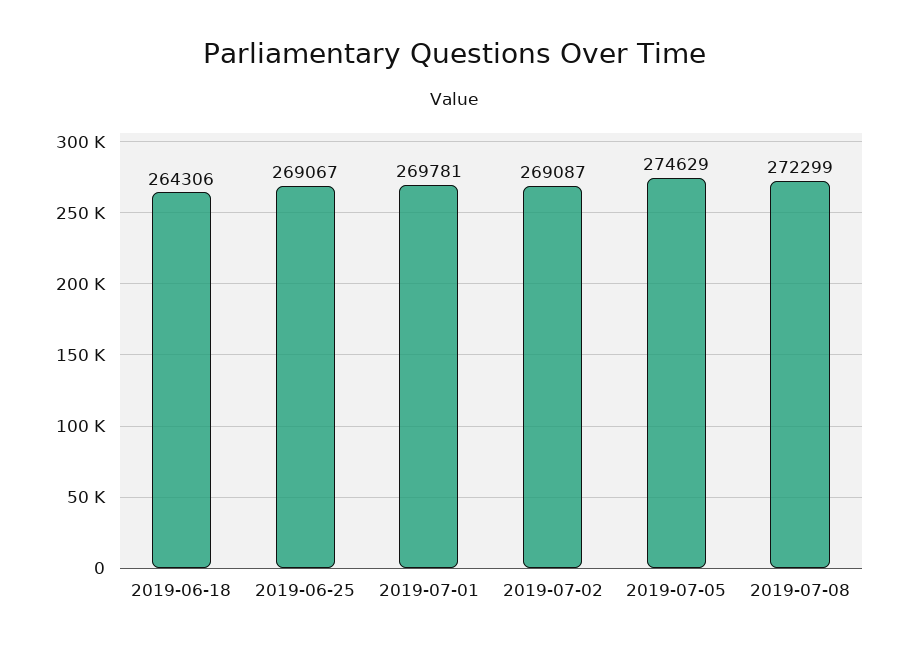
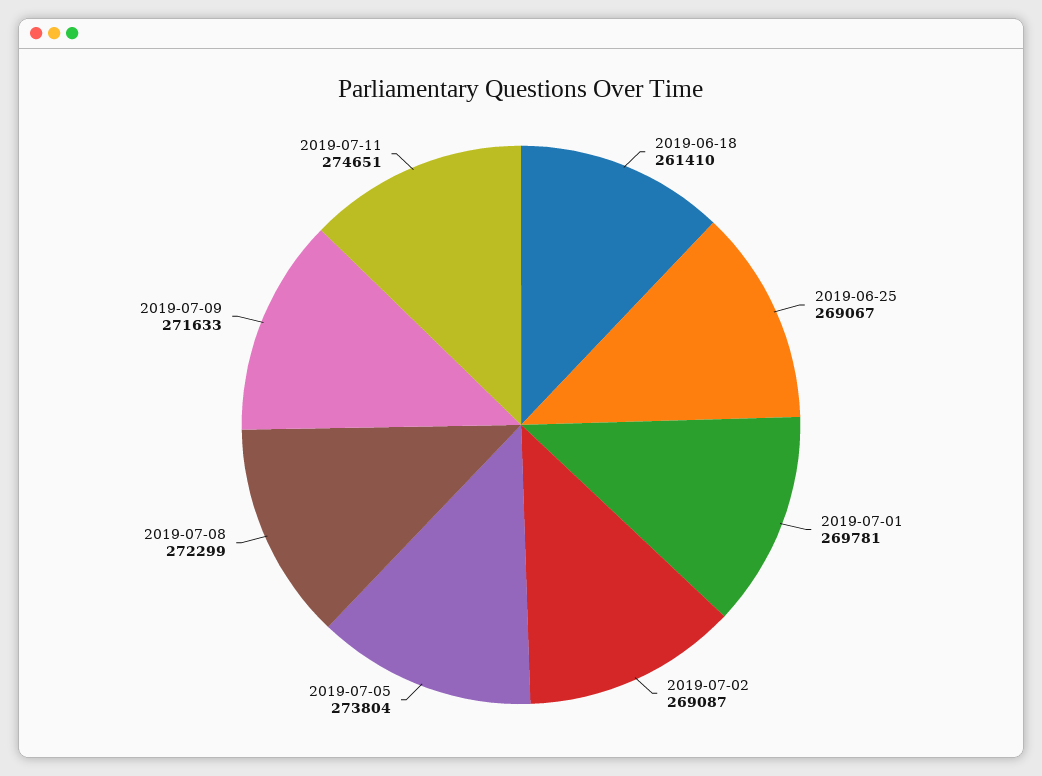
2019-06-18: 264306 -> 261410
2019-07-05: 274629 -> 273804
2019-07-09: none -> 271633
2019-07-11: none -> 274651

